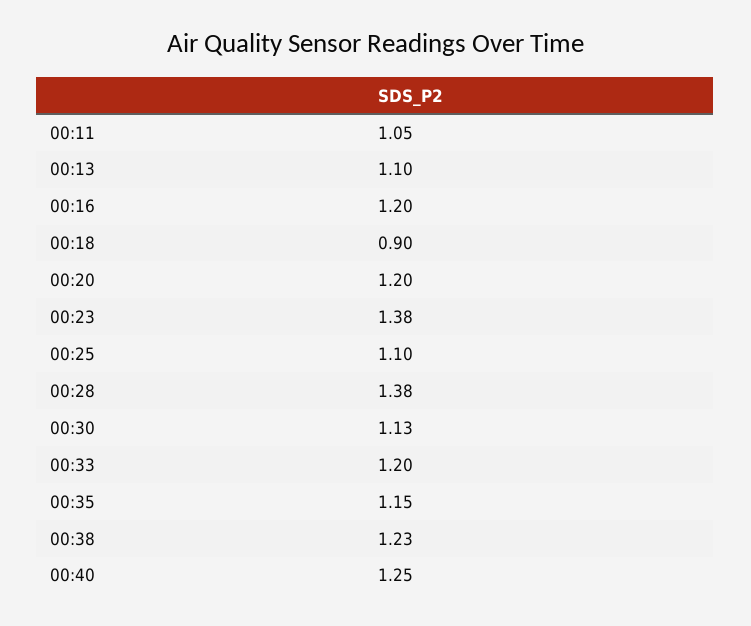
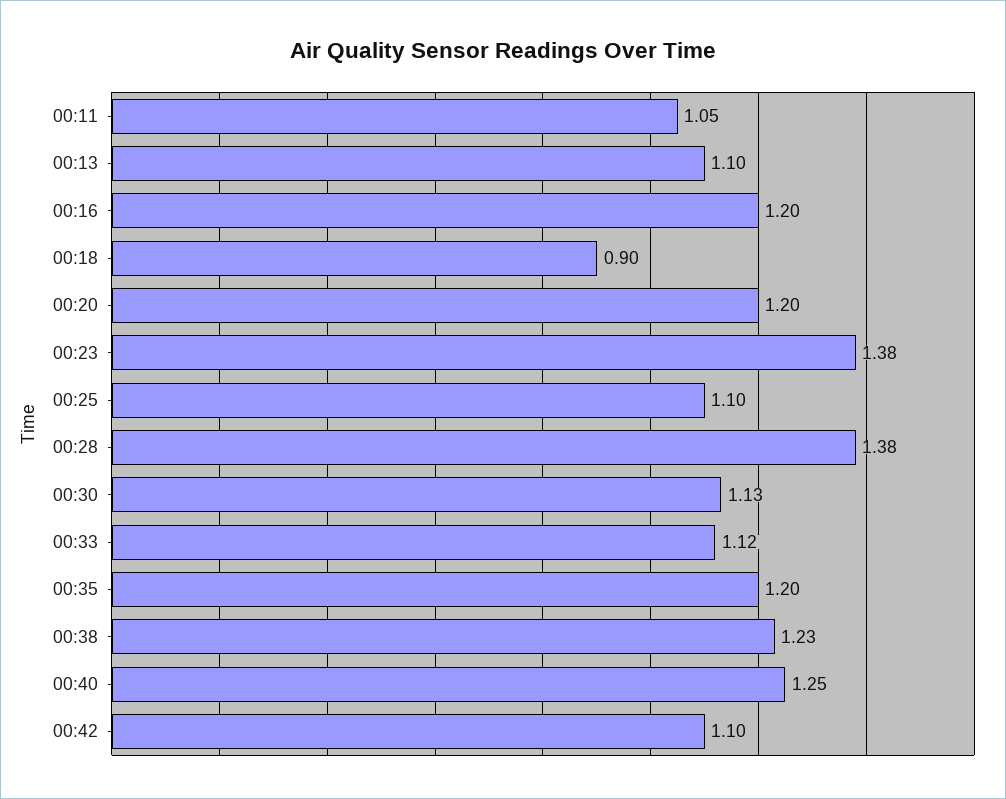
00:33: 1.2 -> 1.12
00:35: 1.15 -> 1.2
00:42: none -> 1.1

